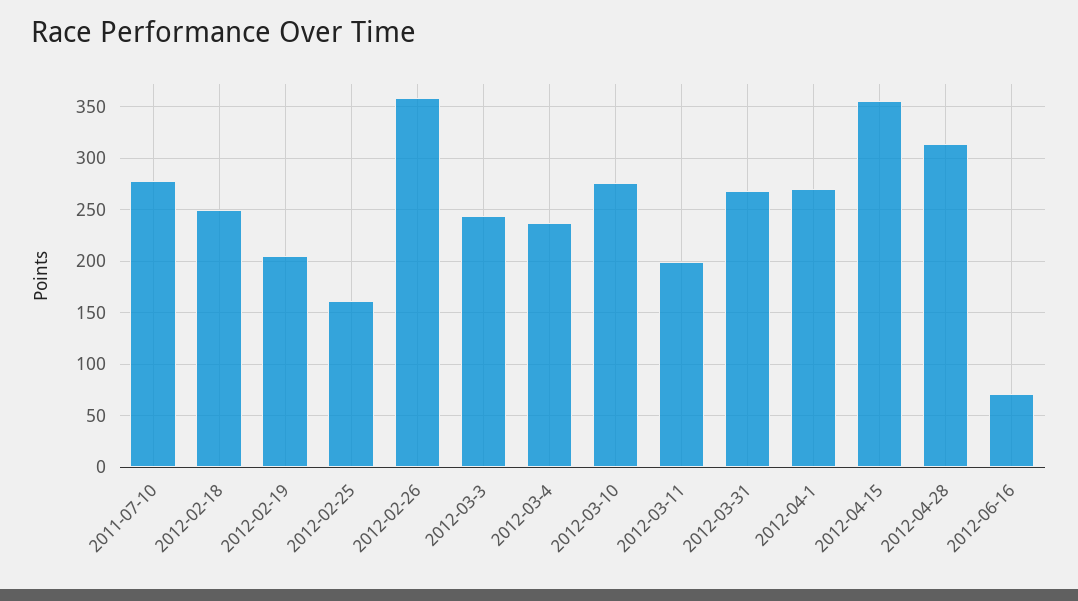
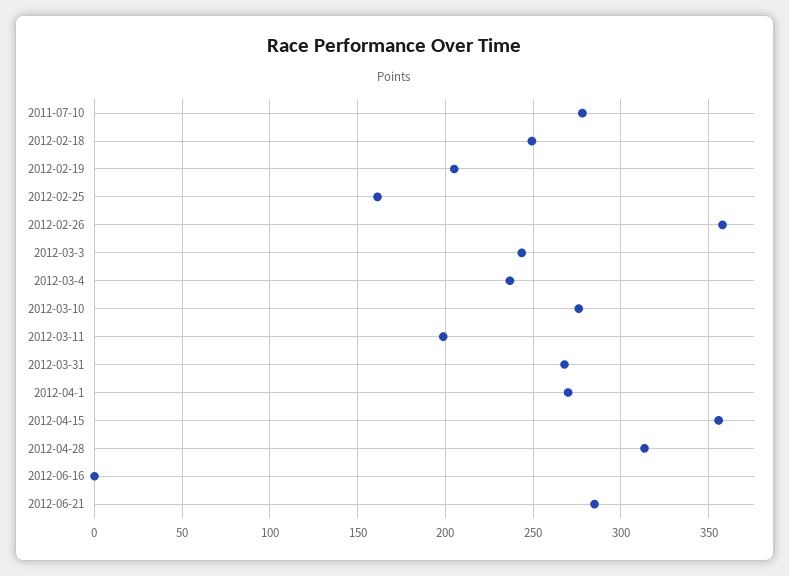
2012-06-16: 70 -> 0
2012-06-21: none -> 285

